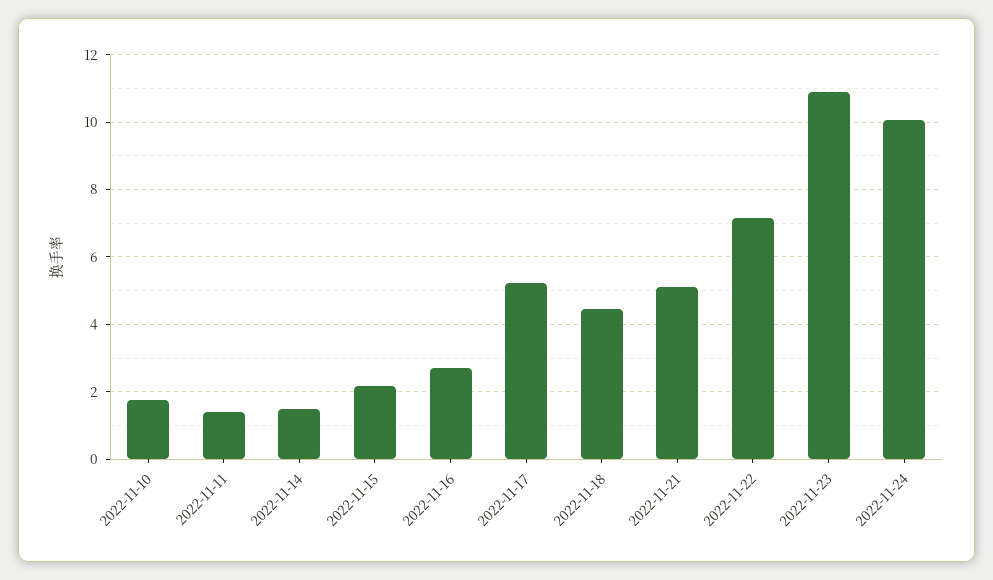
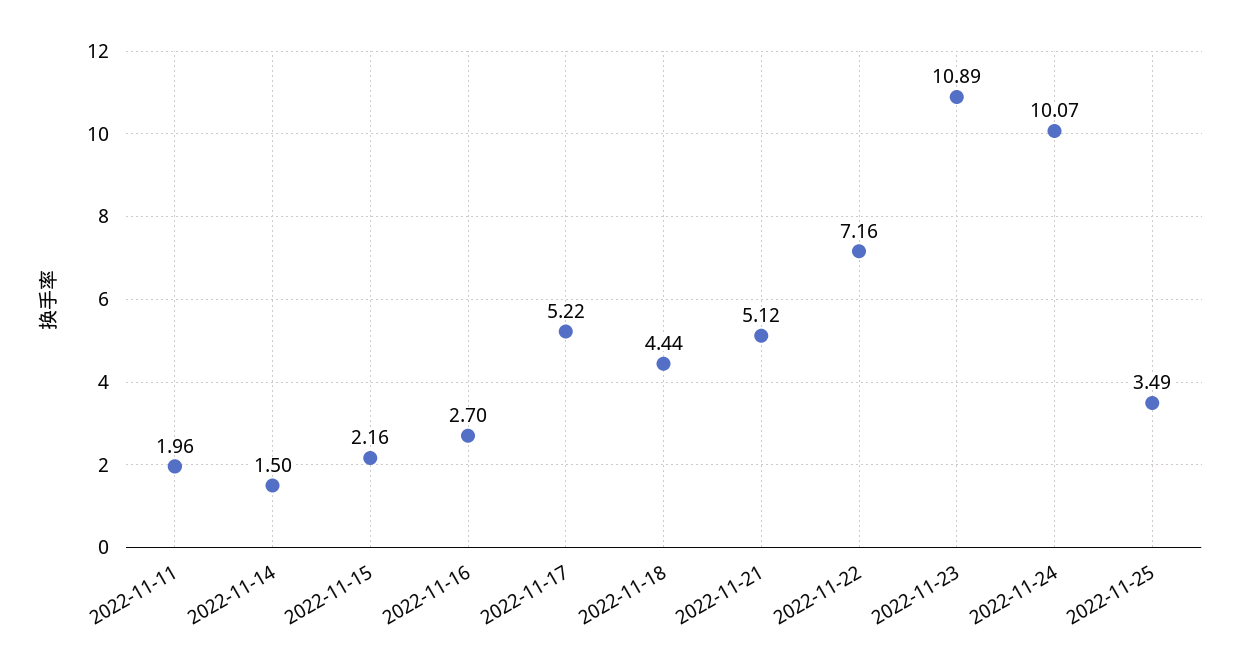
2022-11-10: 1.8 -> none
2022-11-11: 1.4 -> 1.96
2022-11-25: none -> 3.49

